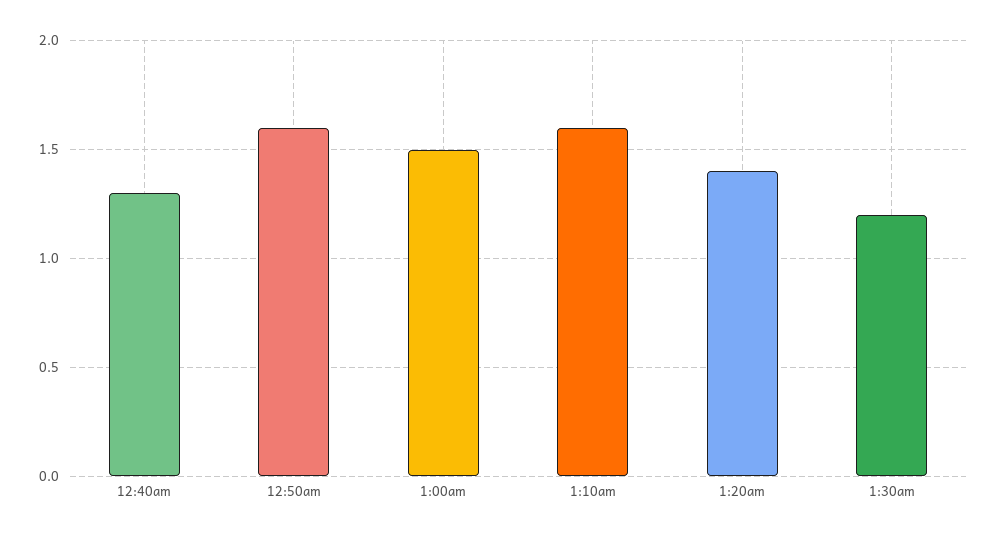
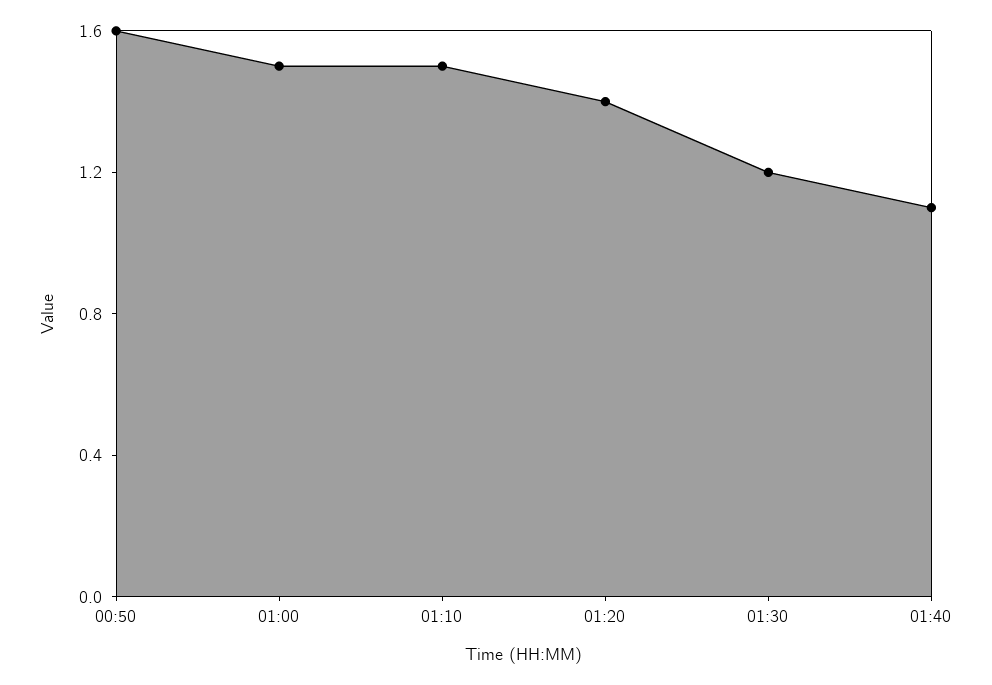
12:40am: 1.3 -> none
1:10am: 1.6 -> 1.5
01:40: none -> 1.1

